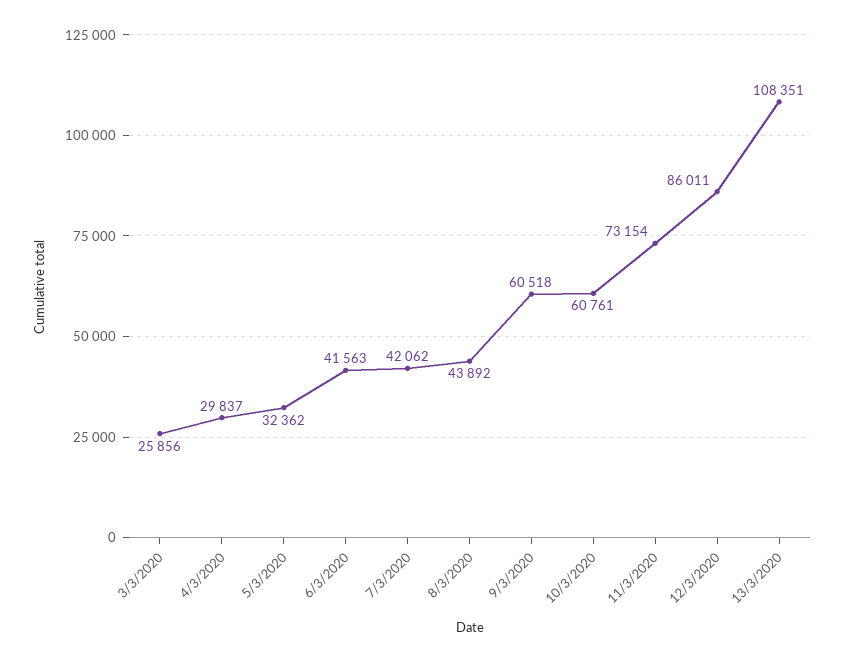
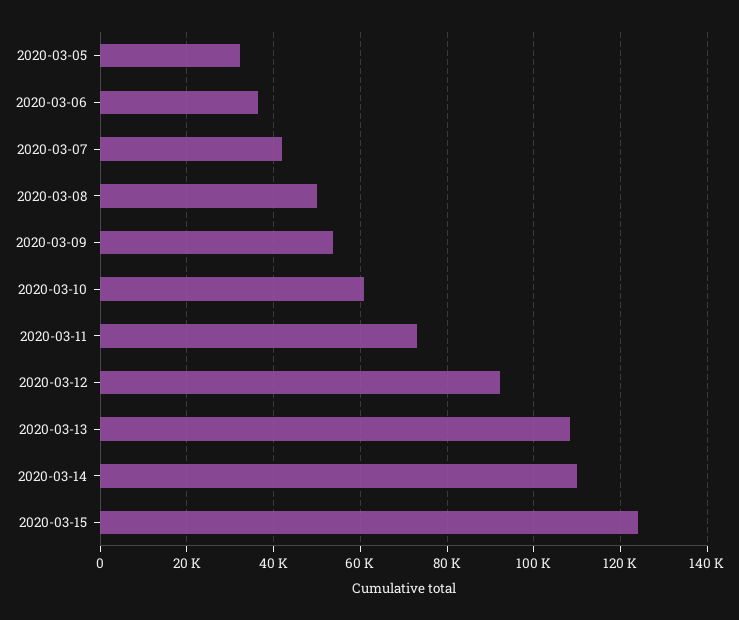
3/3/2020: 25856 -> none
4/3/2020: 29837 -> none
6/3/2020: 41563 -> 36000
8/3/2020: 43892 -> 50000
9/3/2020: 60518 -> 54000
12/3/2020: 86011 -> 92000
2020-03-14: none -> 110000
2020-03-15: none -> 124000

